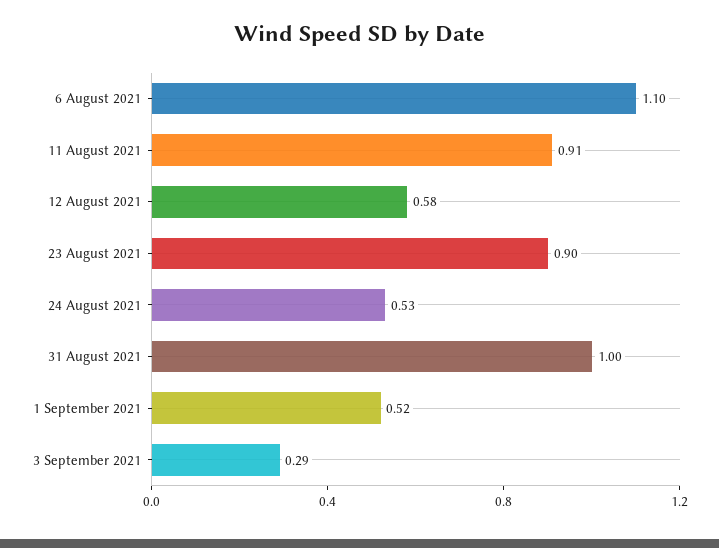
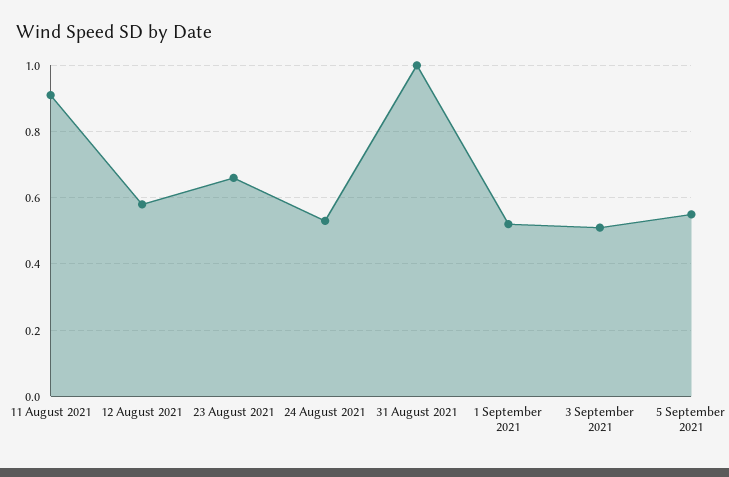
6 August 2021: 1.1 -> none
23 August 2021: 0.9 -> 0.65
3 September 2021: 0.29 -> 0.5
5 September 2021: none -> 0.55

